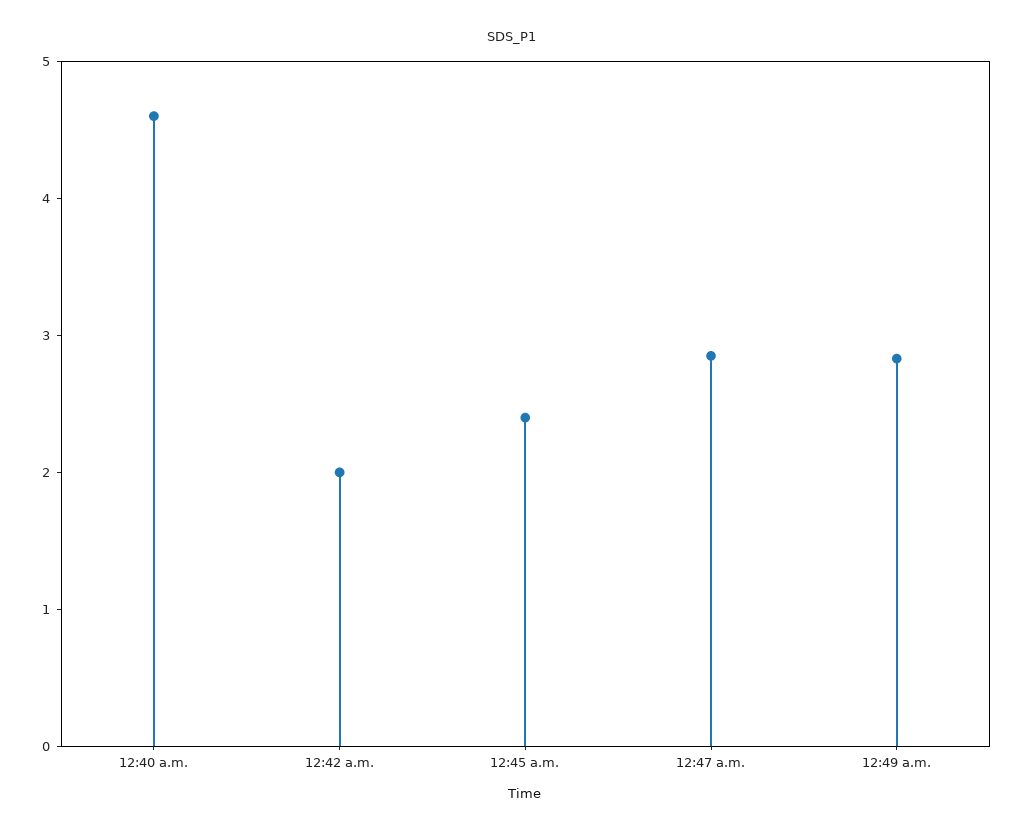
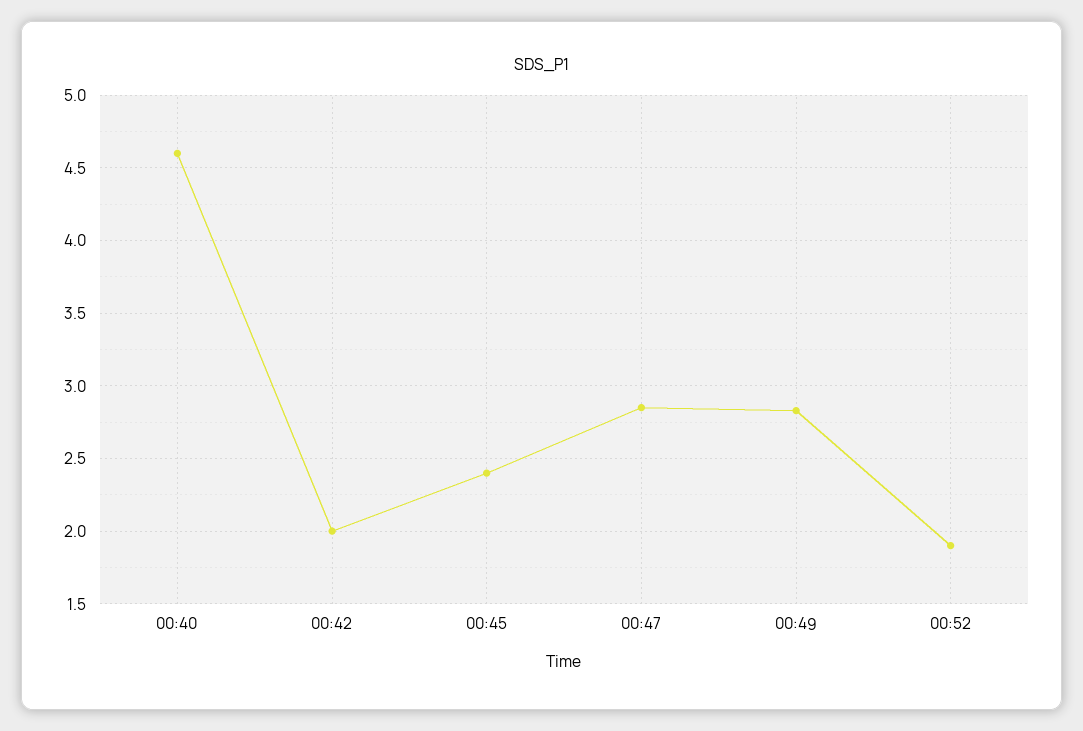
00:52: none -> 1.9

